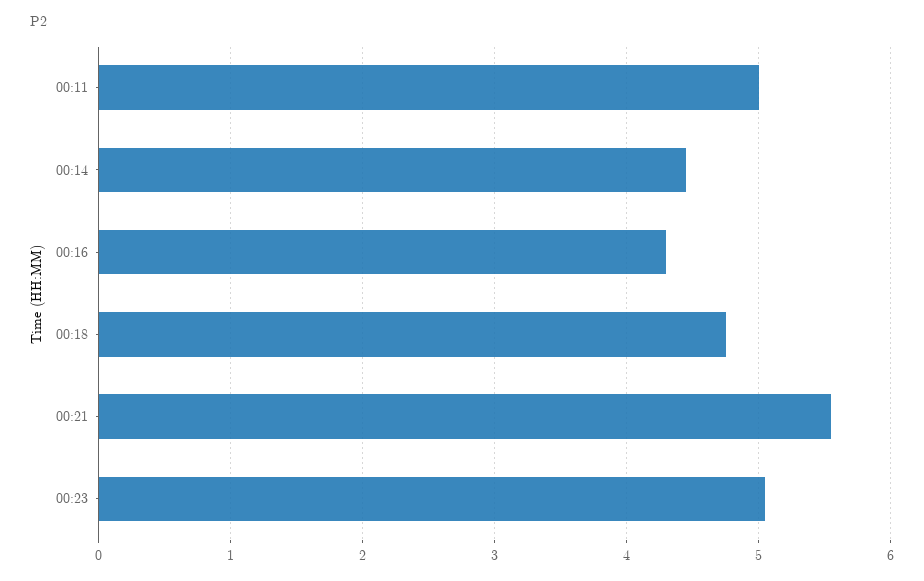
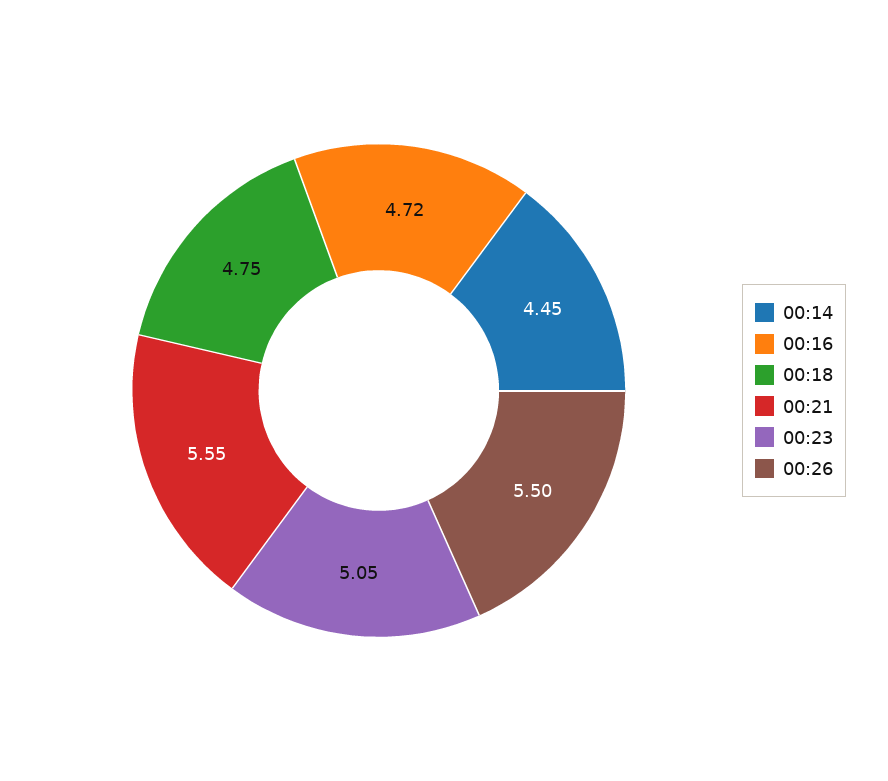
00:11: 5 -> none
00:16: 4.3 -> 4.72
00:26: none -> 5.5

